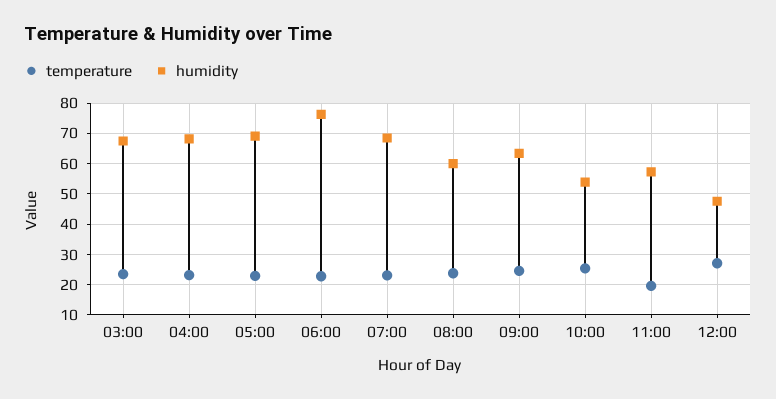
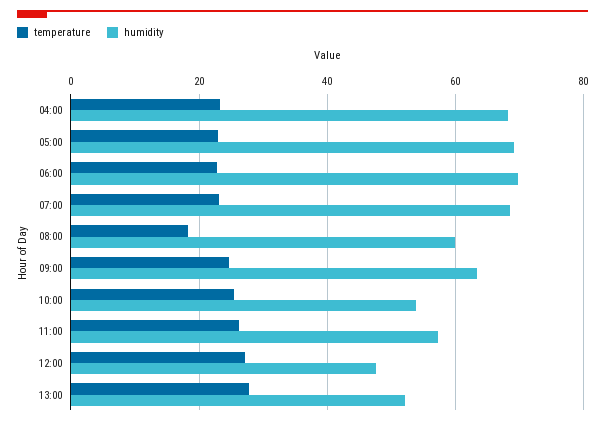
temperature, 03:00: 24 -> none
humidity, 03:00: 68 -> none
humidity, 06:00: 76 -> 70
temperature, 08:00: 24 -> 18
temperature, 11:00: 20 -> 26
temperature, 13:00: none -> 28
humidity, 13:00: none -> 52

